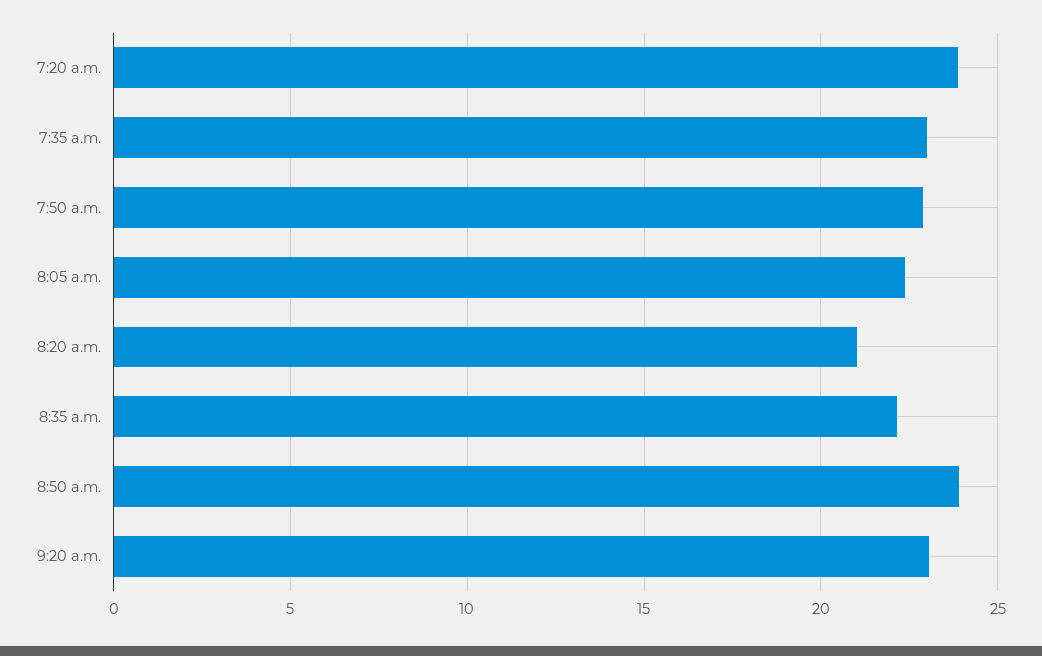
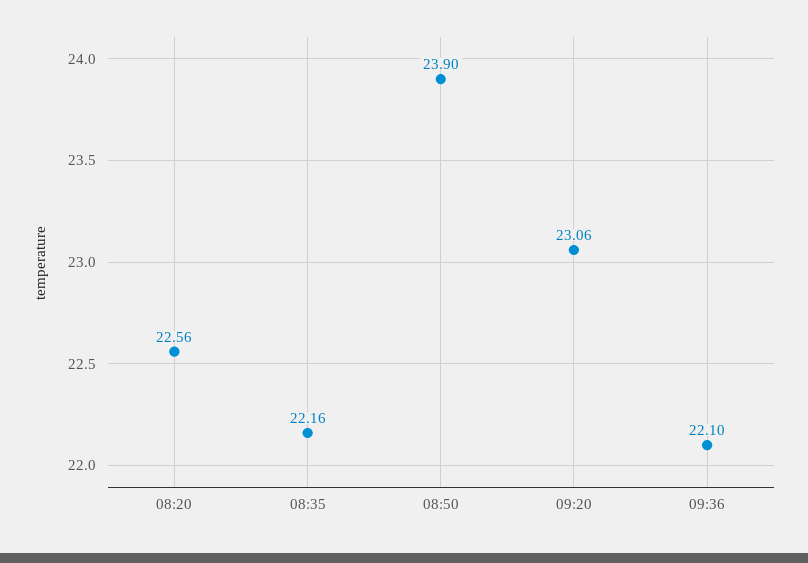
7:20 a.m.: 24 -> none
7:35 a.m.: 23 -> none
7:50 a.m.: 23 -> none
8:05 a.m.: 22.5 -> none
8:20 a.m.: 21 -> 22.56
09:36: none -> 22.1

